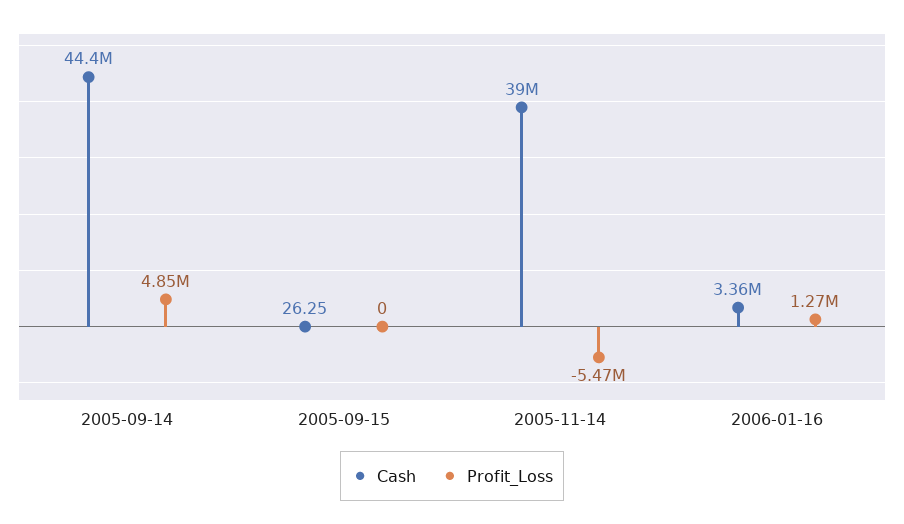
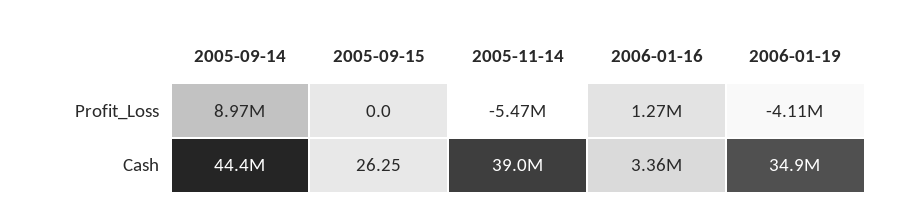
Profit_Loss, 2005-09-14: 4850000 -> 8970000
Profit_Loss, 2006-01-19: none -> -4110000
Cash, 2006-01-19: none -> 34900000

